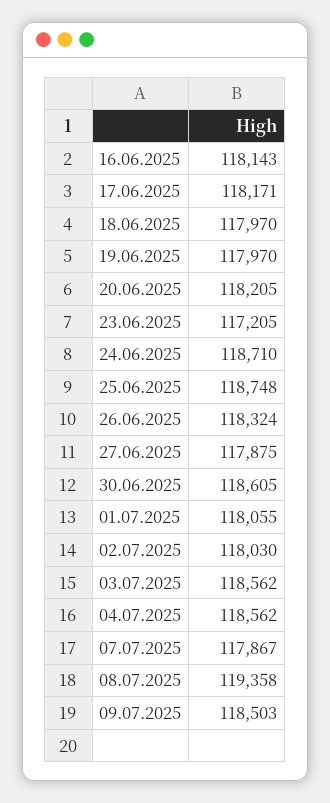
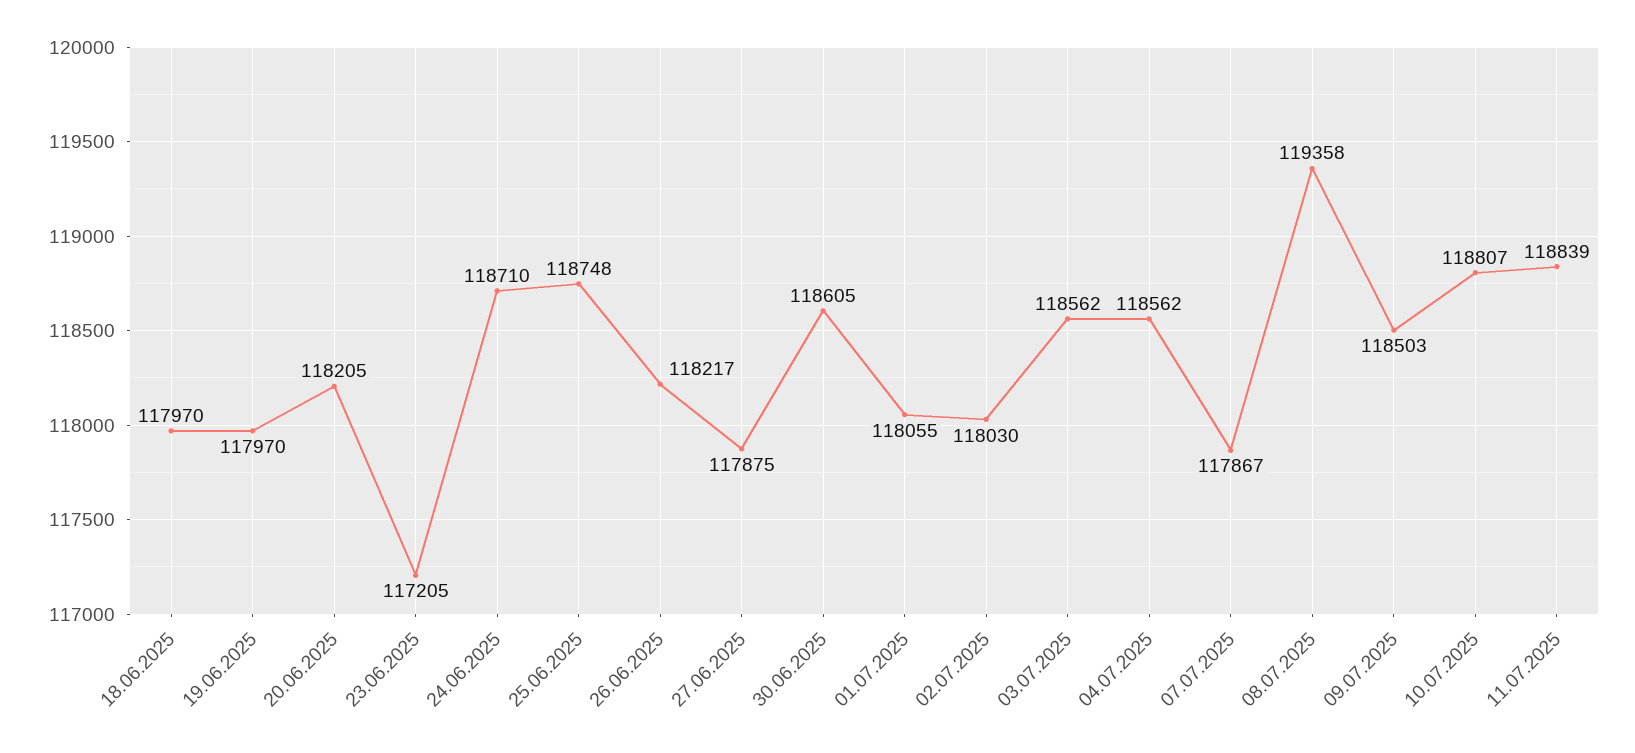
16.06.2025: 118143 -> none
17.06.2025: 118171 -> none
26.06.2025: 118324 -> 118217
10.07.2025: none -> 118807
11.07.2025: none -> 118839

